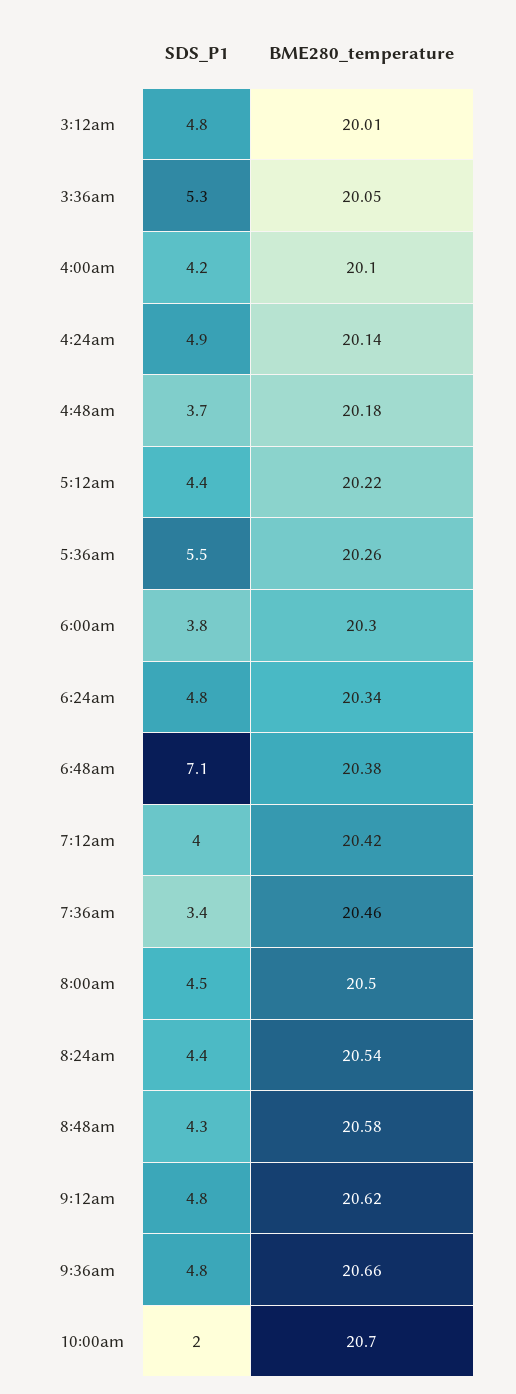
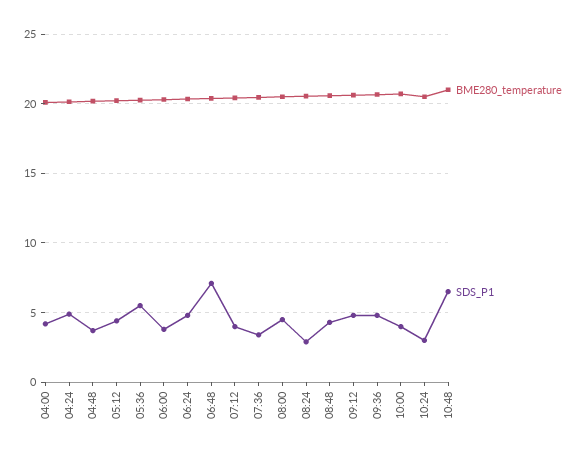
SDS_P1, 3:12am: 4.8 -> none
BME280_temperature, 3:12am: 20.01 -> none
SDS_P1, 3:36am: 5.3 -> none
BME280_temperature, 3:36am: 20.05 -> none
SDS_P1, 8:24am: 4.4 -> 3
SDS_P1, 10:00am: 2 -> 4
BME280_temperature, 10:24: none -> 20.5
SDS_P1, 10:24: none -> 3
BME280_temperature, 10:48: none -> 21
SDS_P1, 10:48: none -> 6.5

